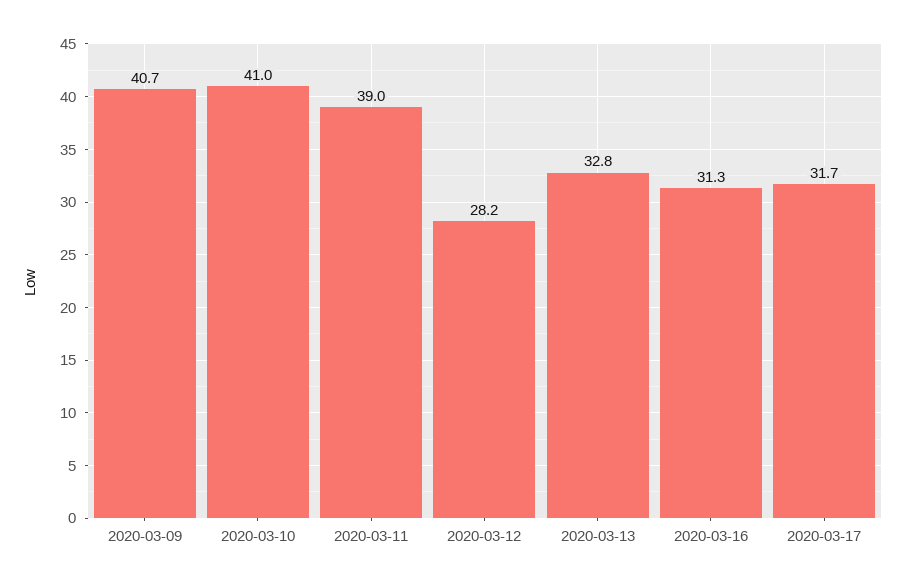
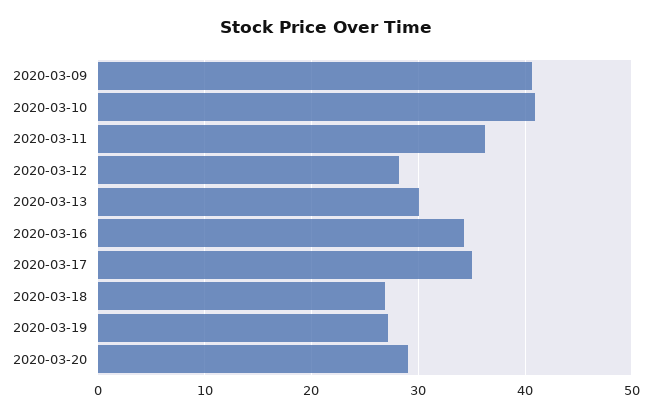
2020-03-11: 39 -> 36
2020-03-13: 32.8 -> 30
2020-03-16: 31.3 -> 34
2020-03-17: 31.7 -> 35
2020-03-18: none -> 27
2020-03-19: none -> 27
2020-03-20: none -> 29

